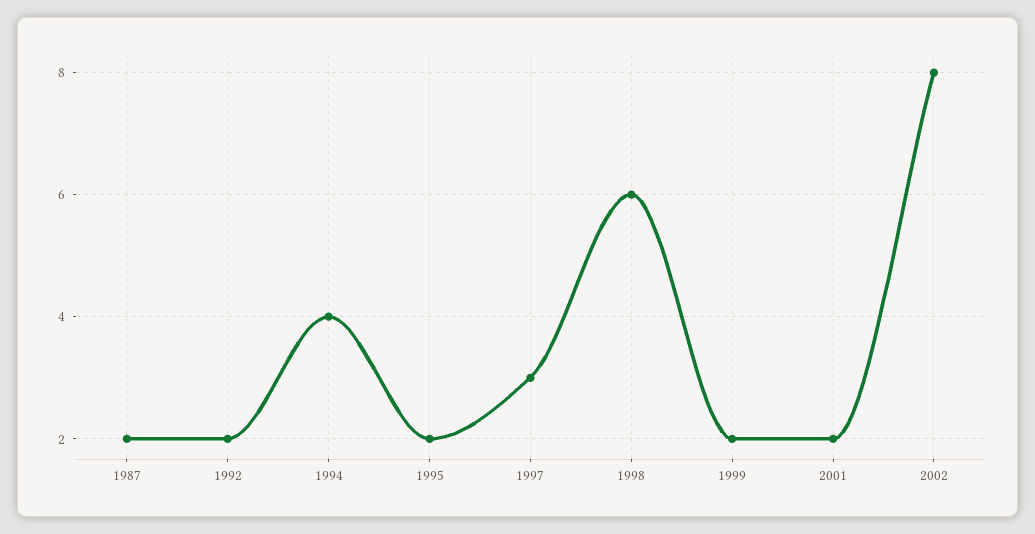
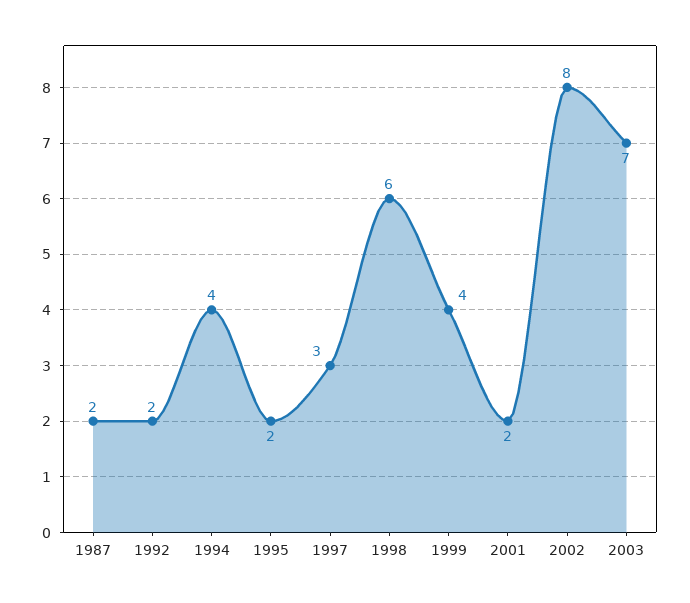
1999: 2 -> 4
2003: none -> 7

